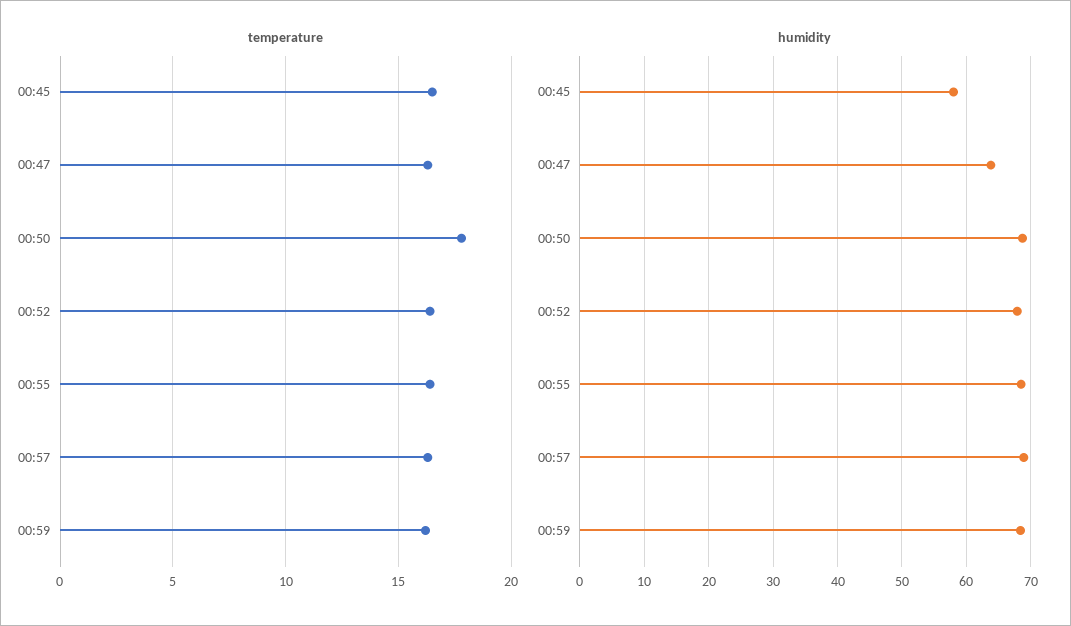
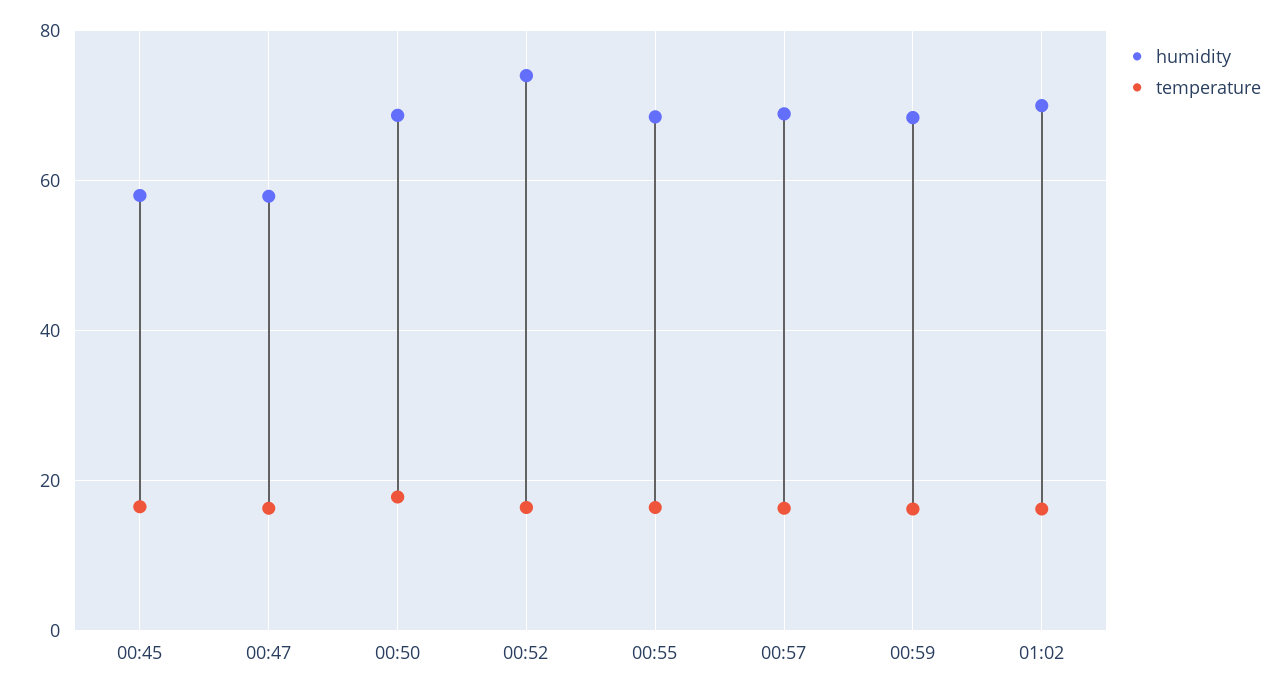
humidity, 00:47: 64 -> 58
humidity, 00:52: 68 -> 74
humidity, 01:02: none -> 70
temperature, 01:02: none -> 16

